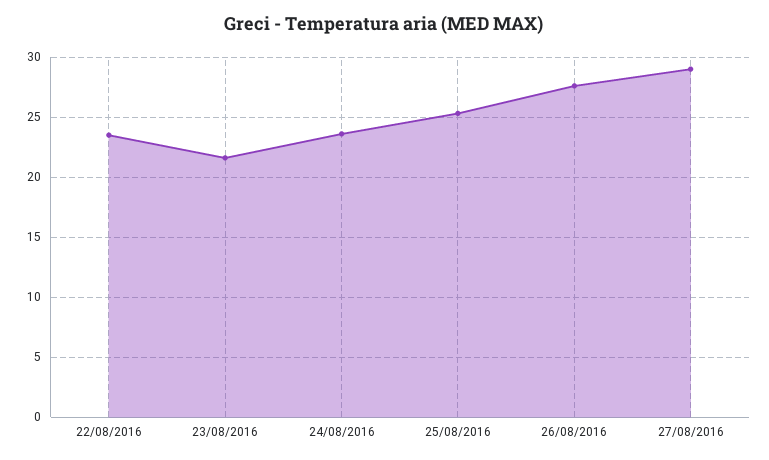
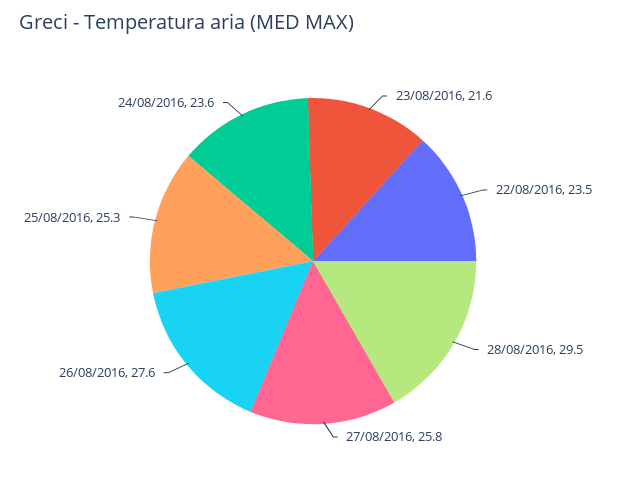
27/08/2016: 29 -> 25.8
28/08/2016: none -> 29.5

